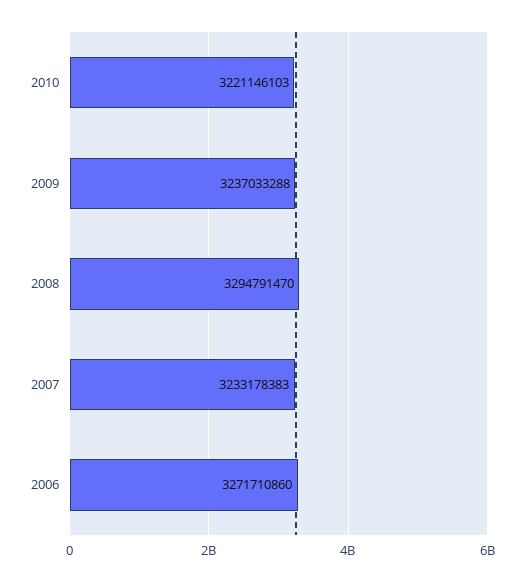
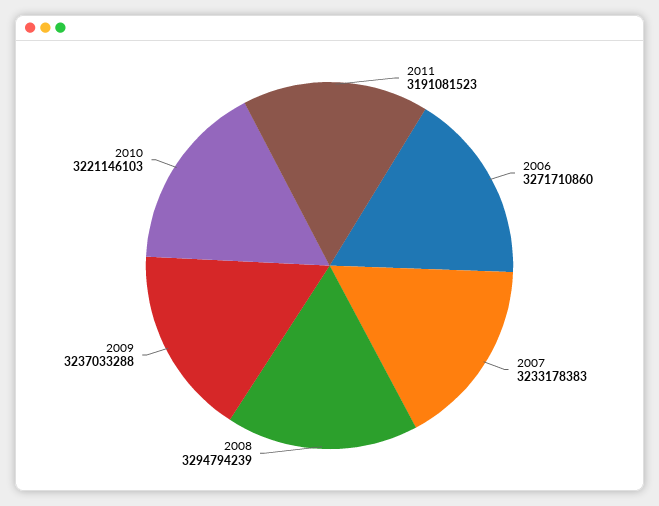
2008: 3294791470 -> 3294794239
2011: none -> 3191081523

